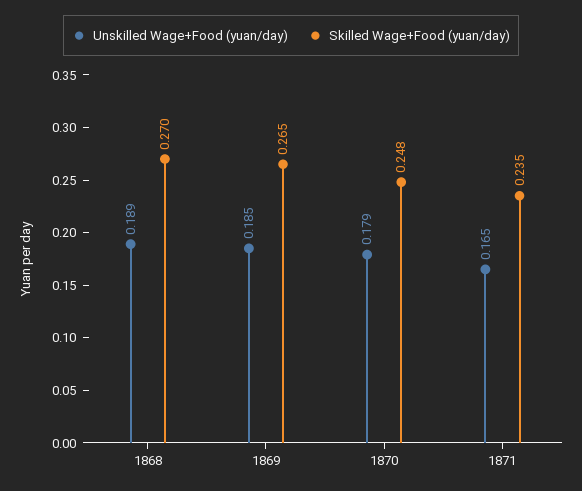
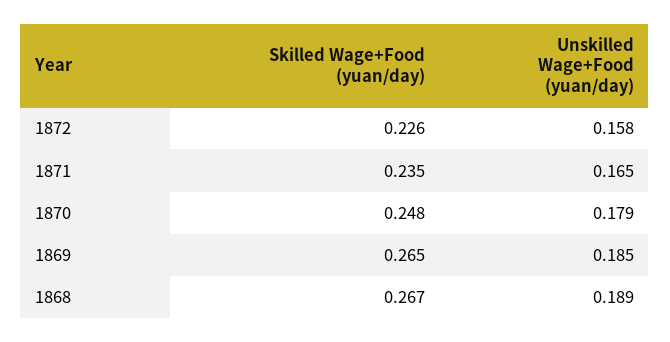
Skilled Wage+Food (yuan/day), 1868: 0.27 -> 0.267
Skilled Wage+Food (yuan/day), 1872: none -> 0.226
Unskilled Wage+Food (yuan/day), 1872: none -> 0.158

